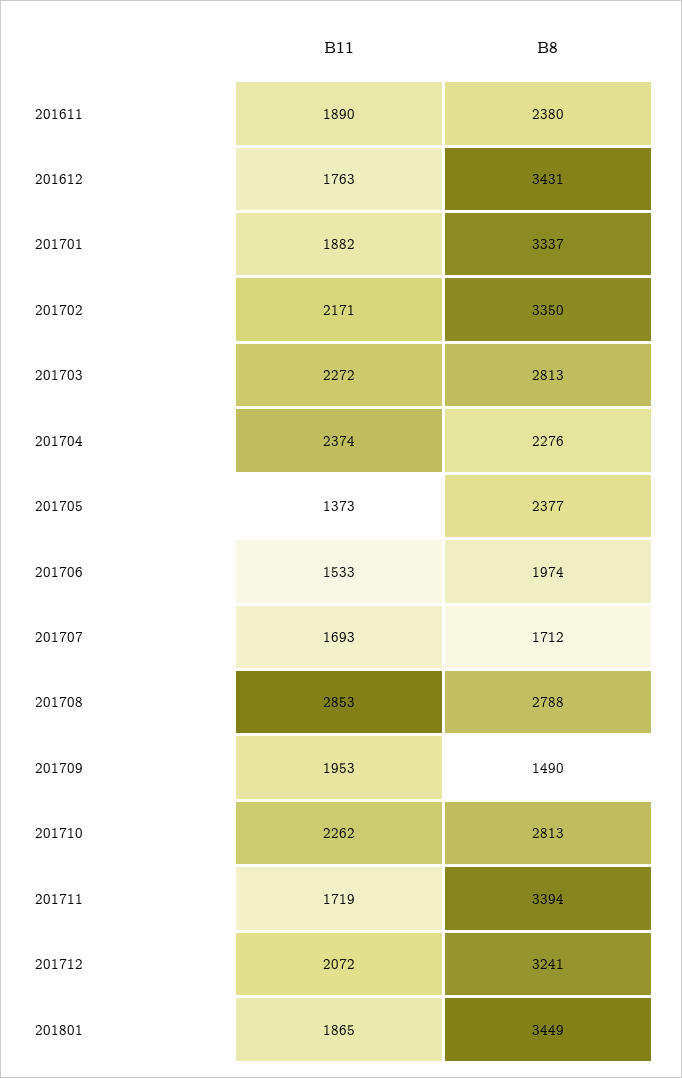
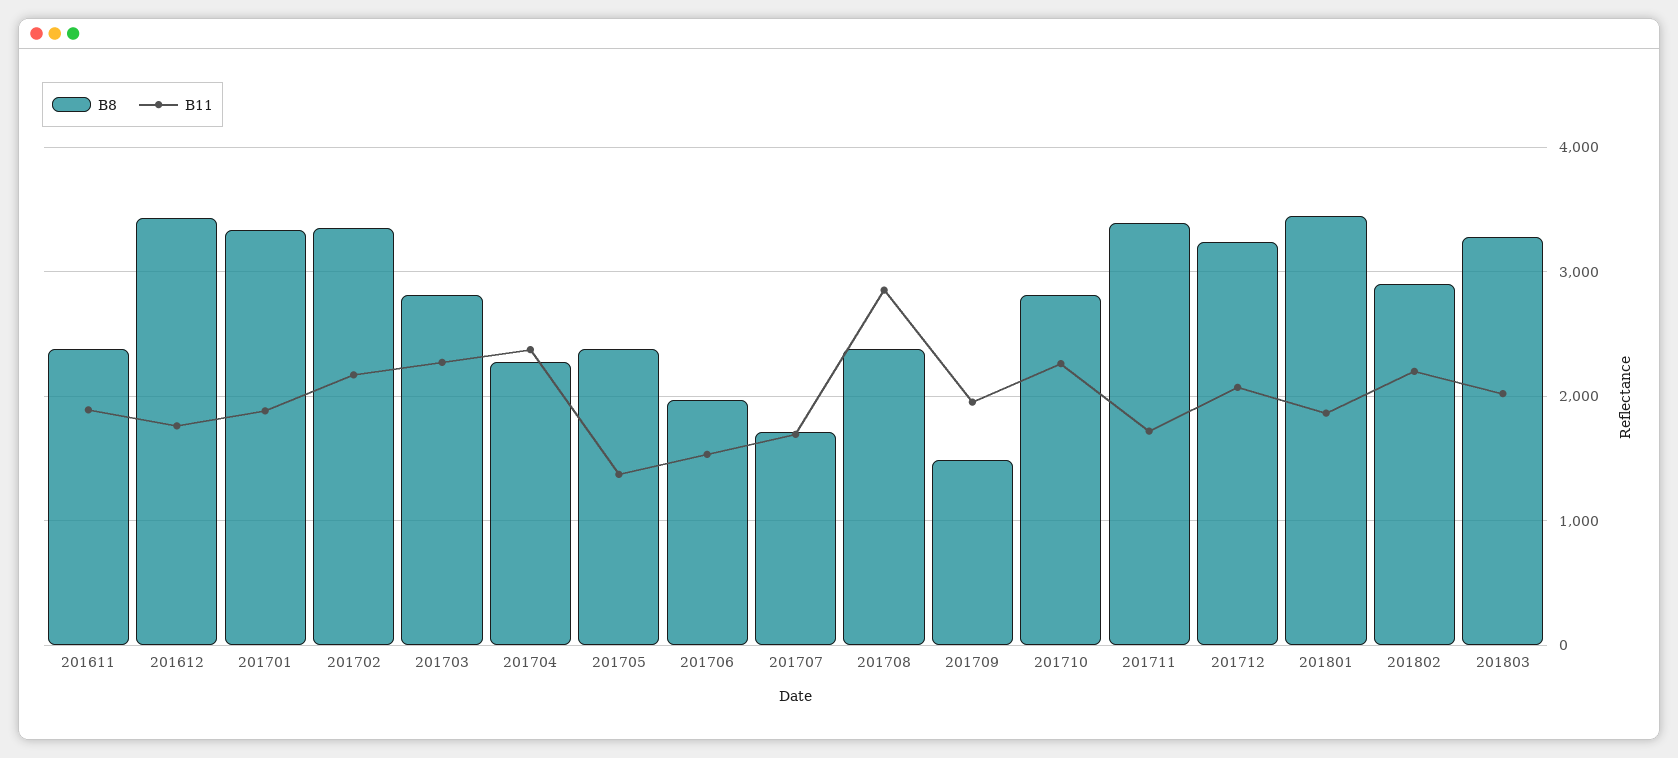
B8, 201708: 2788 -> 2400
B8, 201802: none -> 2900
B11, 201802: none -> 2200
B8, 201803: none -> 3300
B11, 201803: none -> 2000

